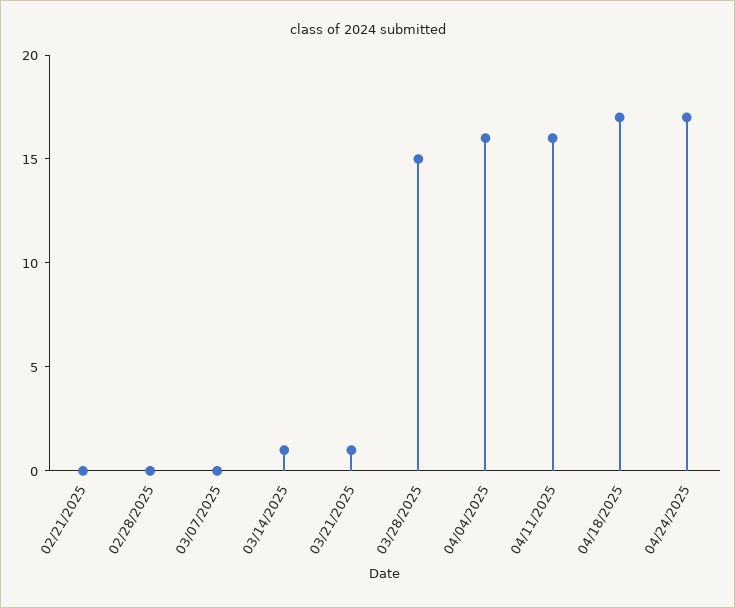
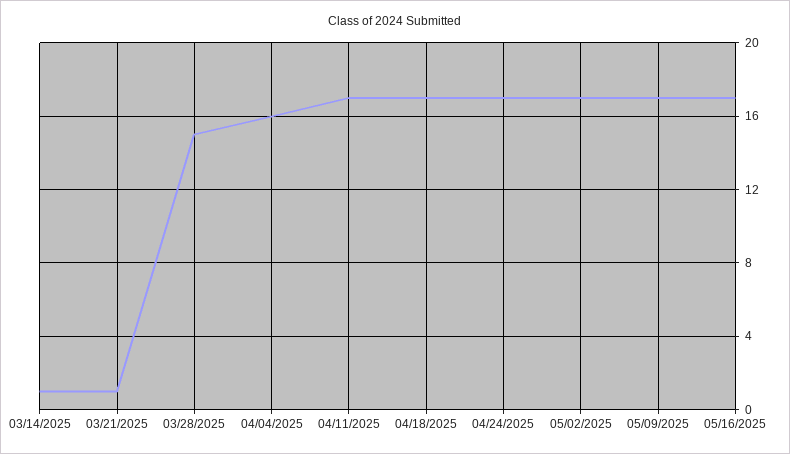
02/21/2025: 0 -> none
02/28/2025: 0 -> none
03/07/2025: 0 -> none
04/11/2025: 16 -> 17
05/02/2025: none -> 17
05/09/2025: none -> 17
05/16/2025: none -> 17

